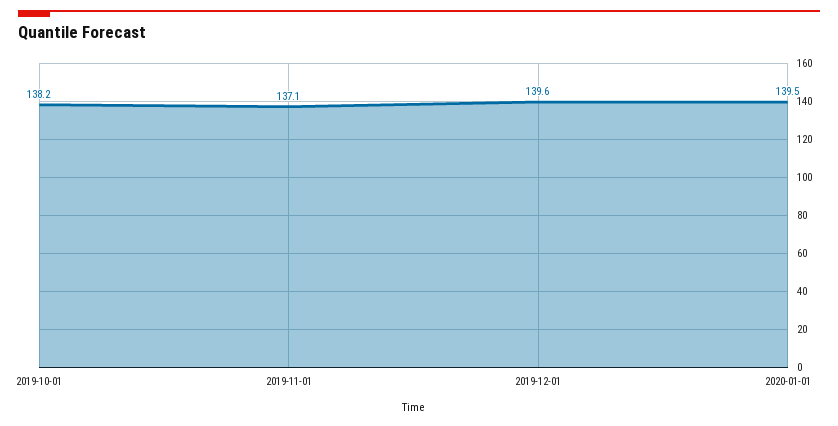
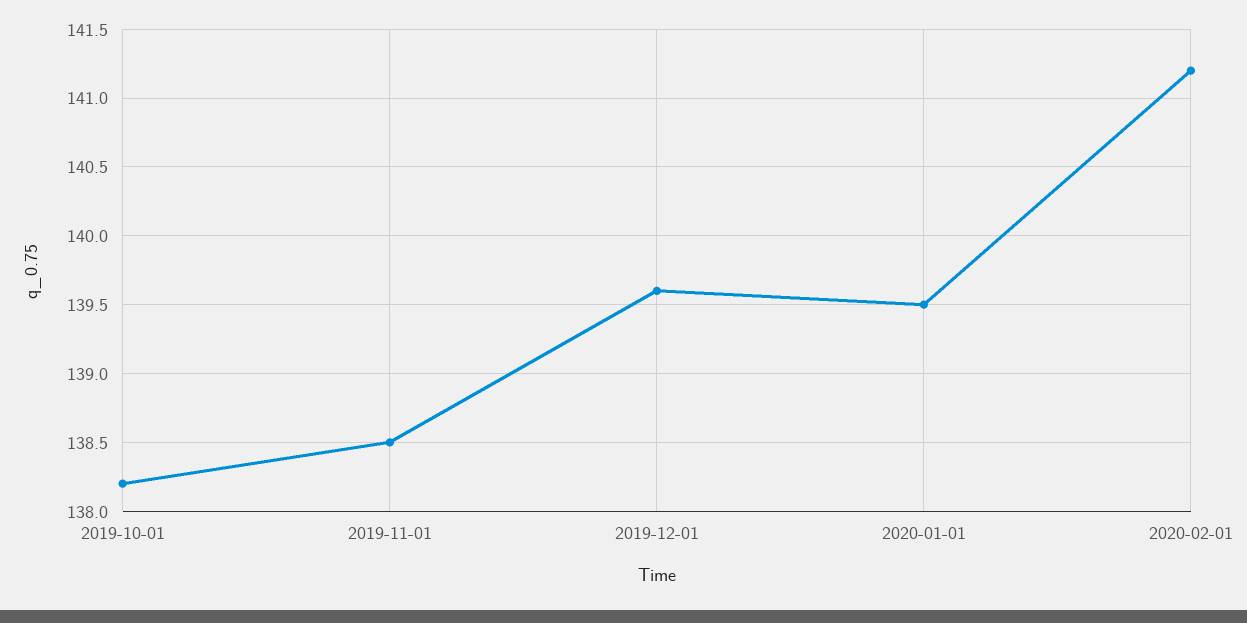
2019-11-01: 137.1 -> 138.5
2020-02-01: none -> 141.2

